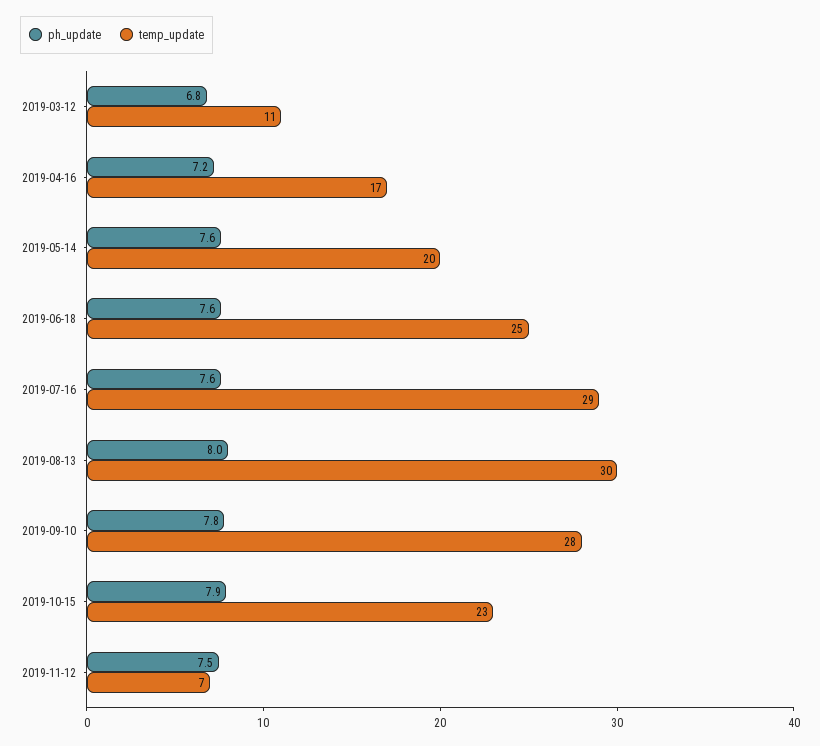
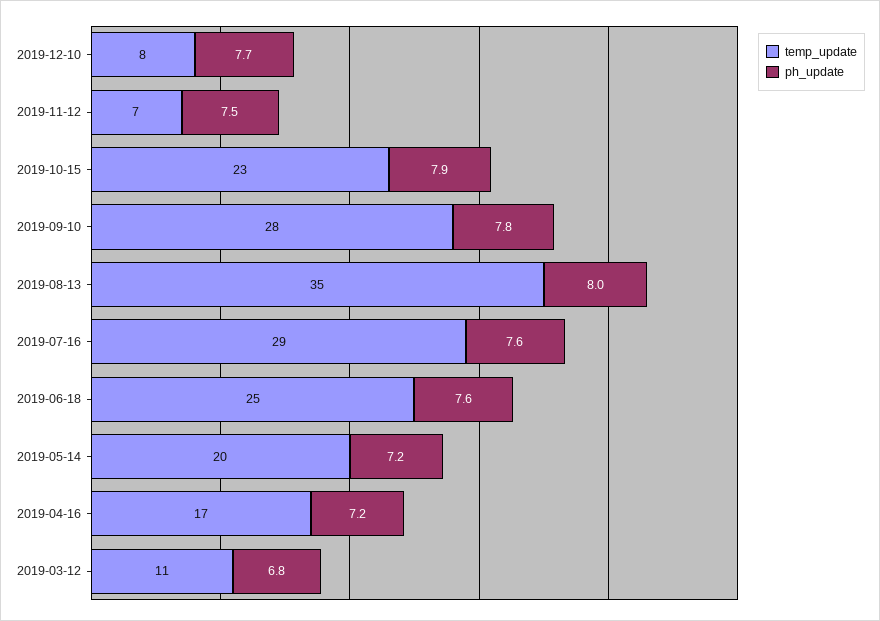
ph_update, 2019-05-14: 7.6 -> 7.2
temp_update, 2019-08-13: 30 -> 35
temp_update, 2019-12-10: none -> 8
ph_update, 2019-12-10: none -> 7.7

